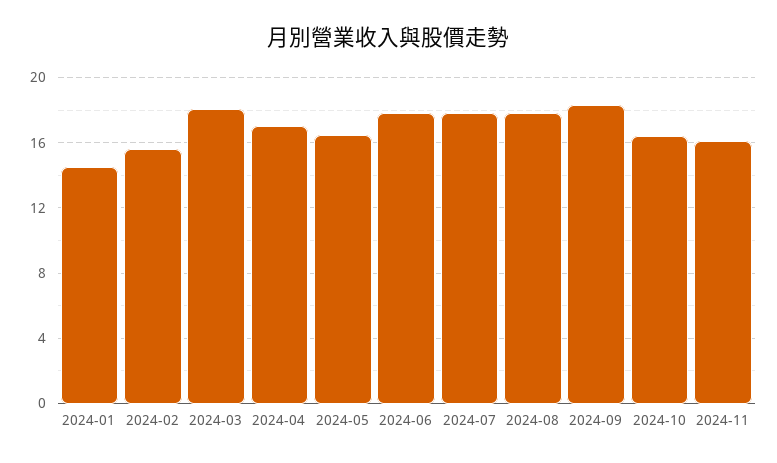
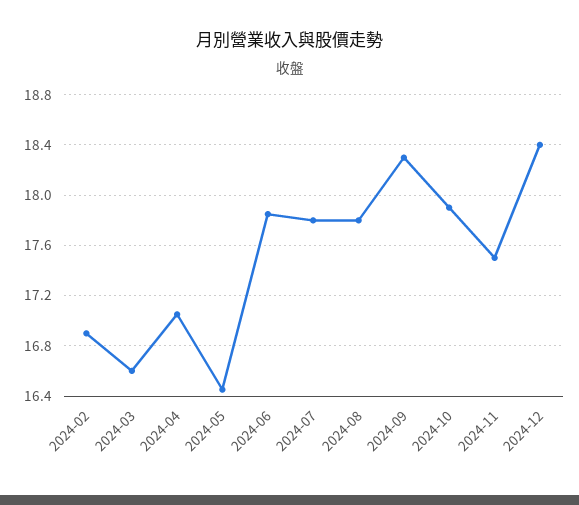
2024-01: 14.5 -> none
2024-02: 15.5 -> 16.9
2024-03: 18 -> 16.6
2024-10: 16.5 -> 17.9
2024-11: 16 -> 17.5
2024-12: none -> 18.4

